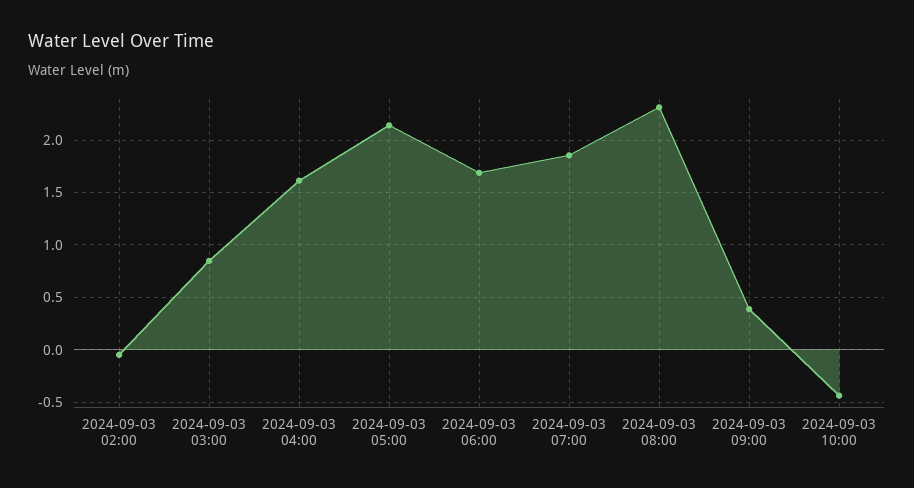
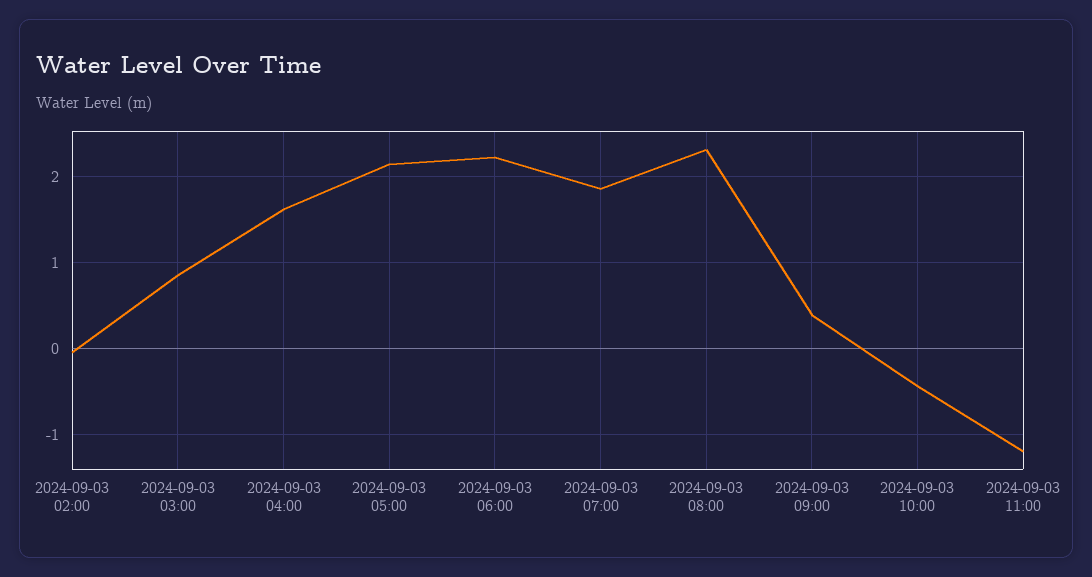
2024-09-03 06:00: 1.7 -> 2.2
2024-09-03 11:00: none -> -1.2

